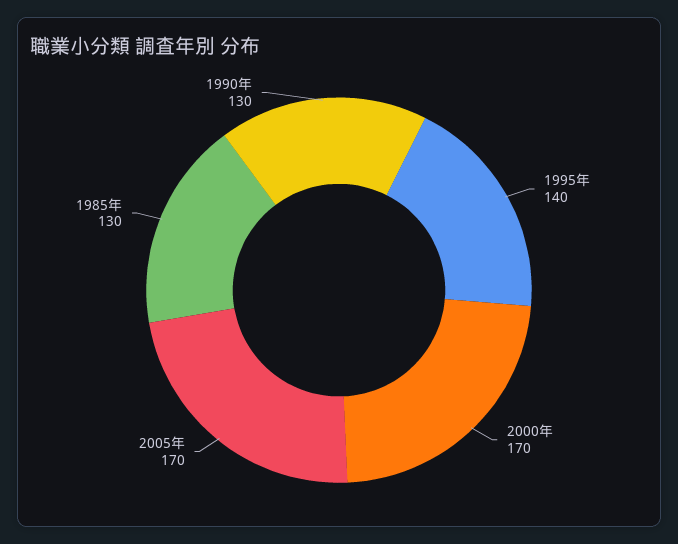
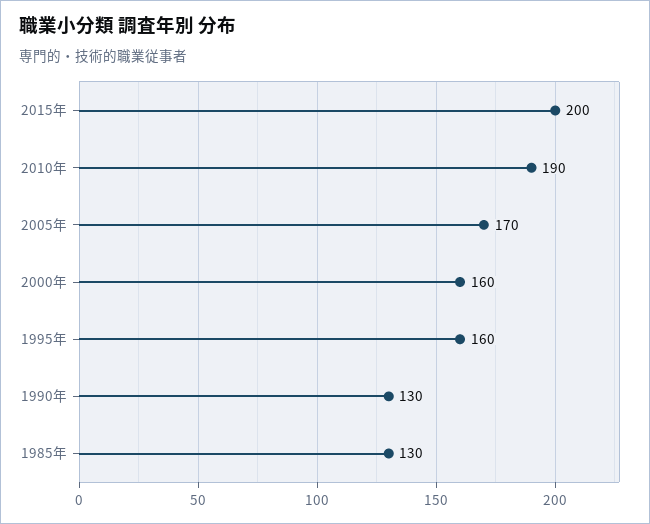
1995年: 140 -> 160
2000年: 170 -> 160
2015年: none -> 200
2010年: none -> 190

